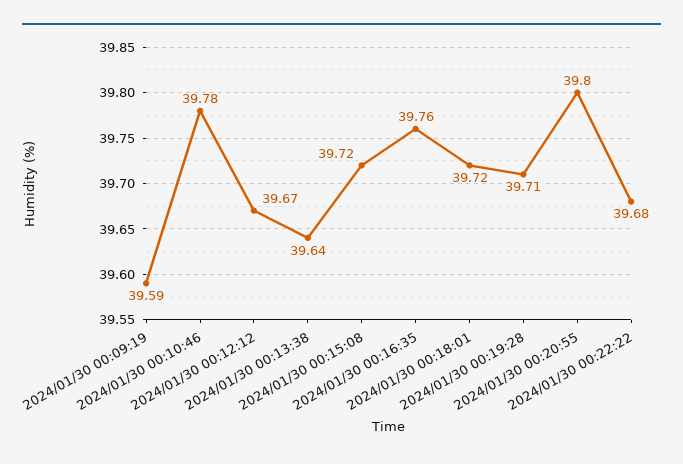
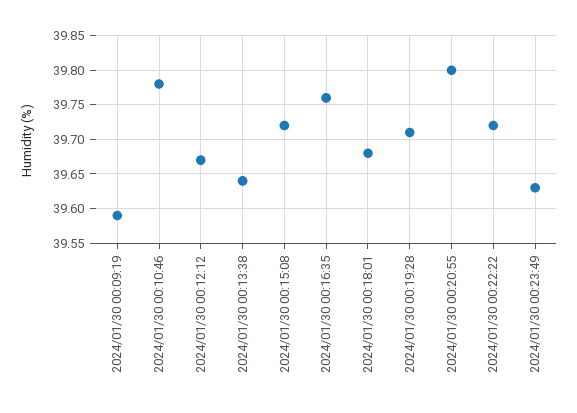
2024/01/30 00:18:01: 39.72 -> 39.68
2024/01/30 00:22:22: 39.68 -> 39.72
2024/01/30 00:23:49: none -> 39.63

